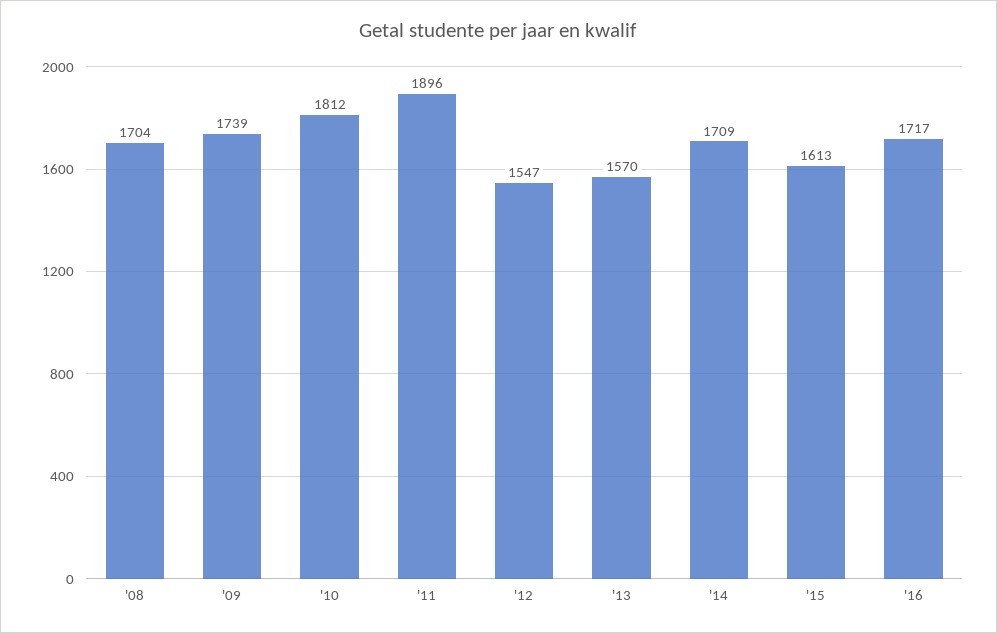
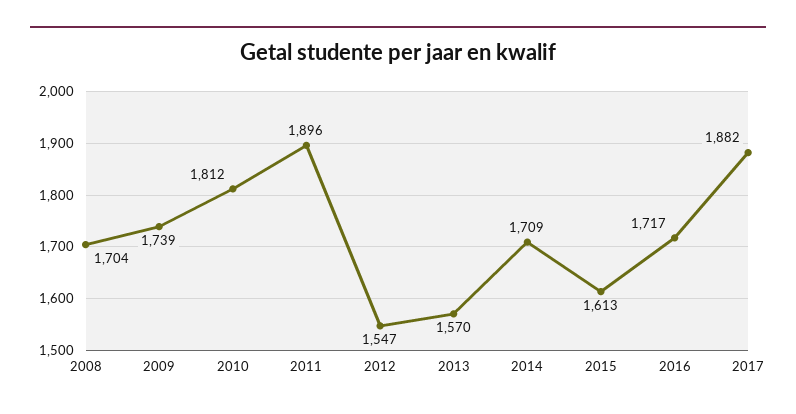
2017: none -> 1882

